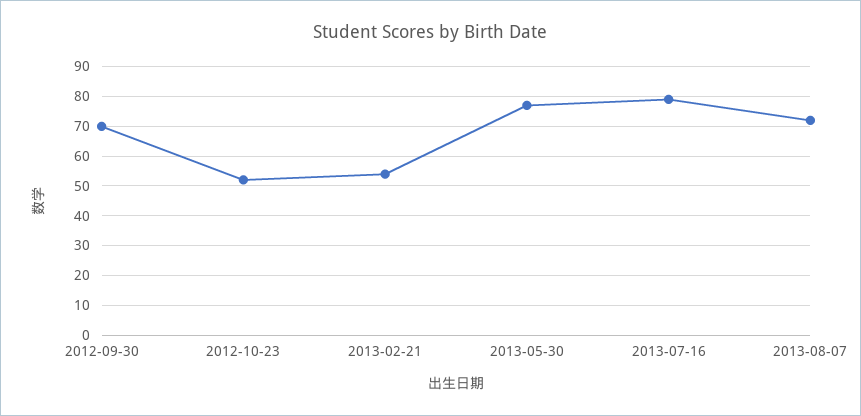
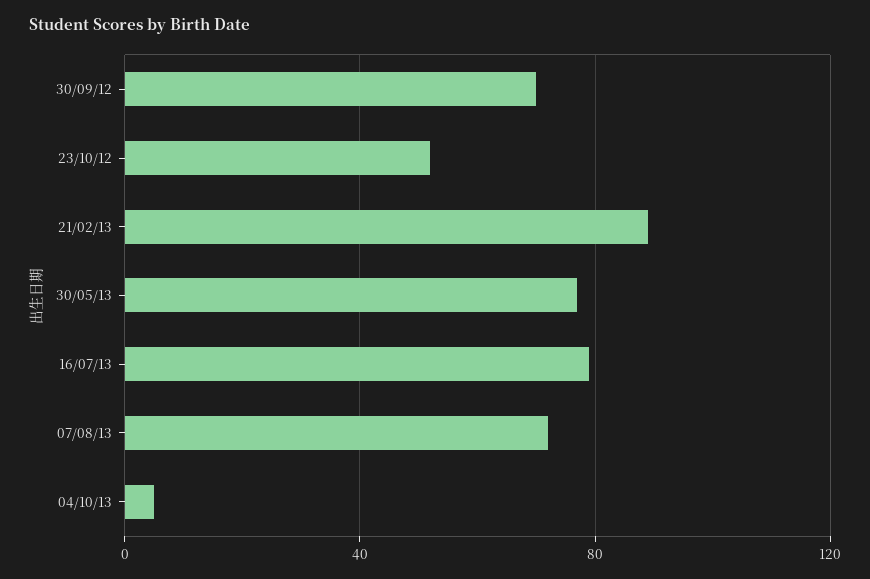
2013-02-21: 55 -> 90
04/10/13: none -> 5

